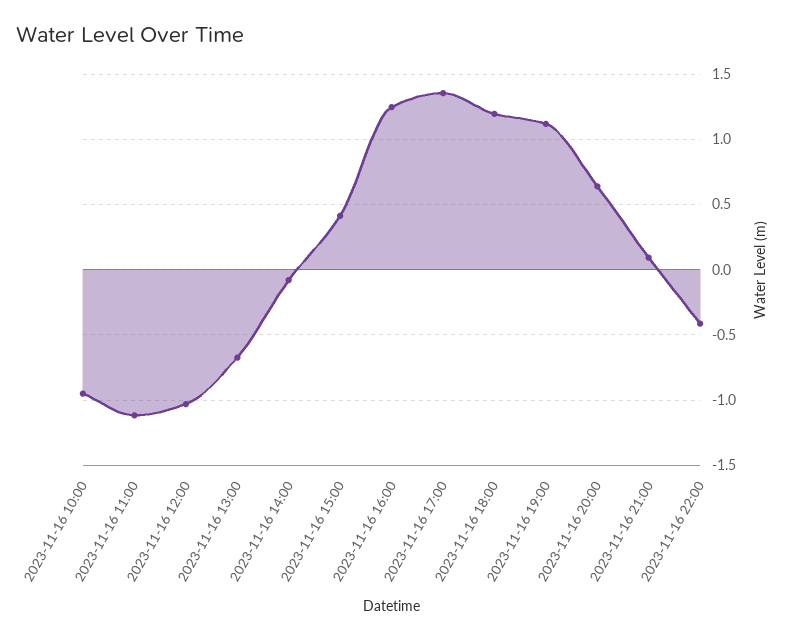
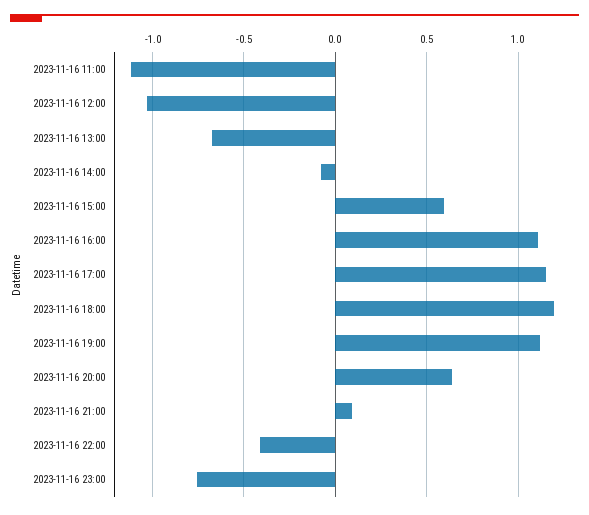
2023-11-16 10:00: -0.95 -> none
2023-11-16 15:00: 0.4 -> 0.6
2023-11-16 16:00: 1.25 -> 1.1
2023-11-16 17:00: 1.35 -> 1.15
2023-11-16 23:00: none -> -0.75

